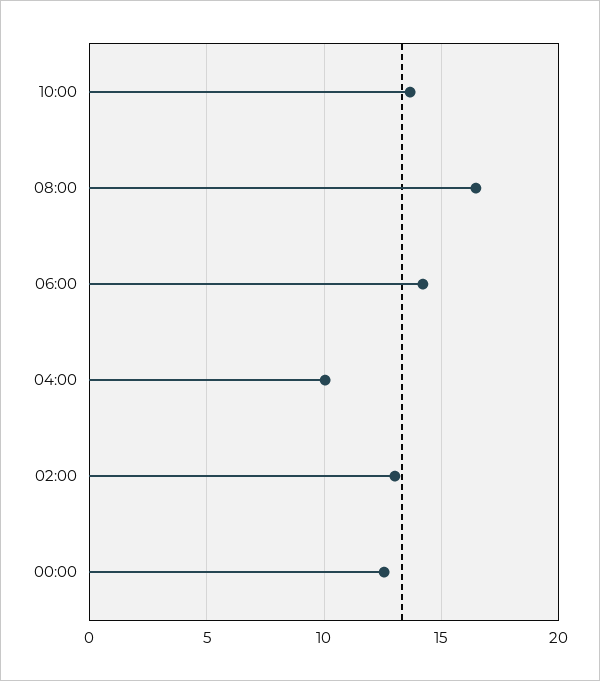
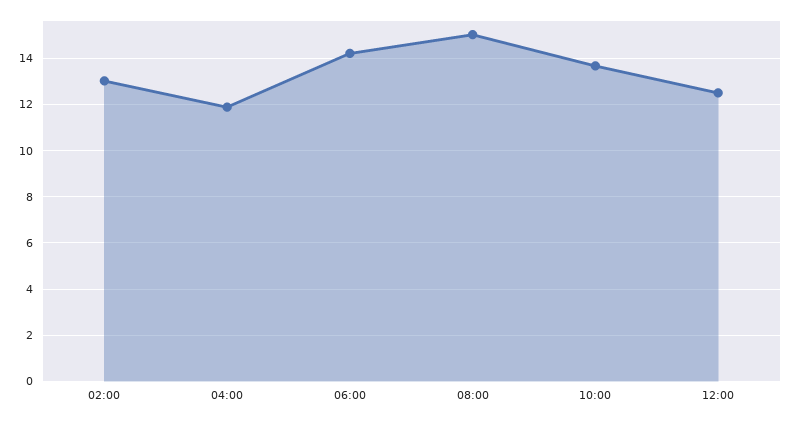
08:00: 16.5 -> 15
04:00: 10 -> 12
00:00: 12.5 -> none
12:00: none -> 12.5

